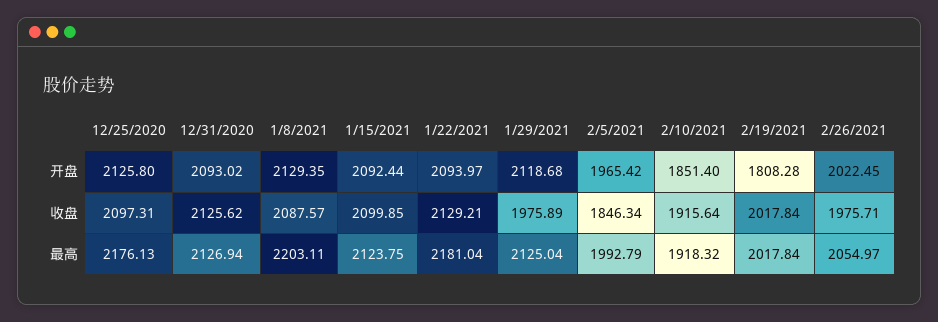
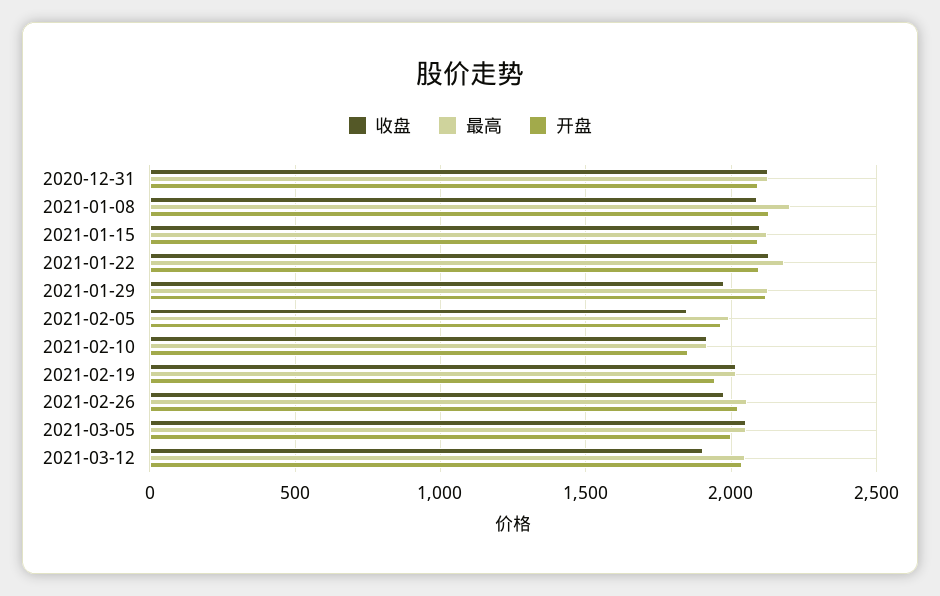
开盘, 12/25/2020: 2125.8 -> none
开盘, 2/19/2021: 1808.28 -> 1950
收盘, 12/25/2020: 2097.31 -> none
最高, 12/25/2020: 2176.13 -> none
收盘, 2021-03-05: none -> 2050
最高, 2021-03-05: none -> 2050
开盘, 2021-03-05: none -> 2000
收盘, 2021-03-12: none -> 1900
最高, 2021-03-12: none -> 2050
开盘, 2021-03-12: none -> 2050

